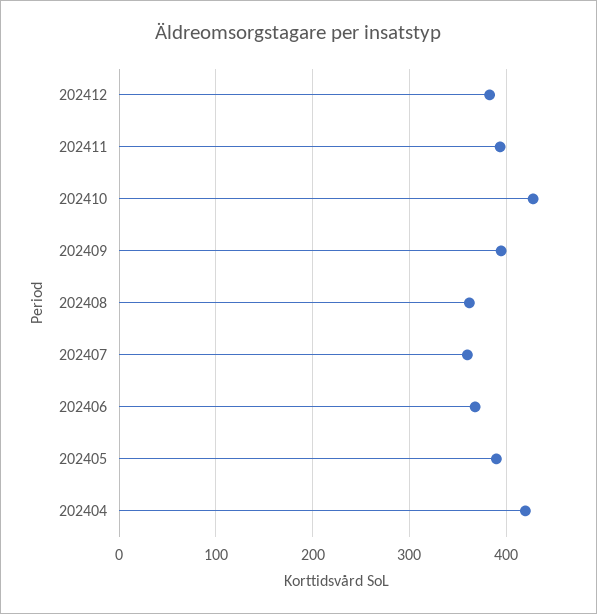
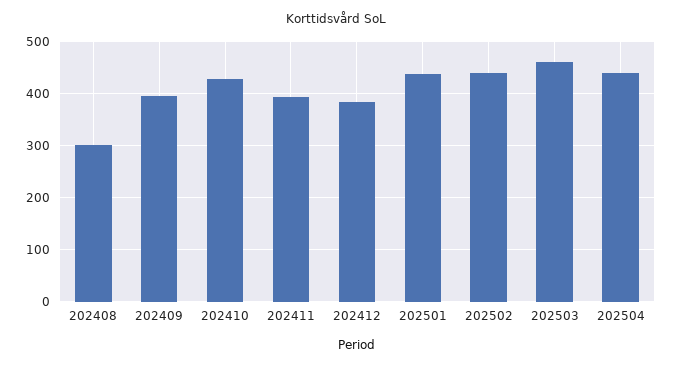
202408: 360 -> 300
202407: 360 -> none
202406: 370 -> none
202405: 390 -> none
202404: 420 -> none
202501: none -> 440
202502: none -> 440
202503: none -> 460
202504: none -> 440

